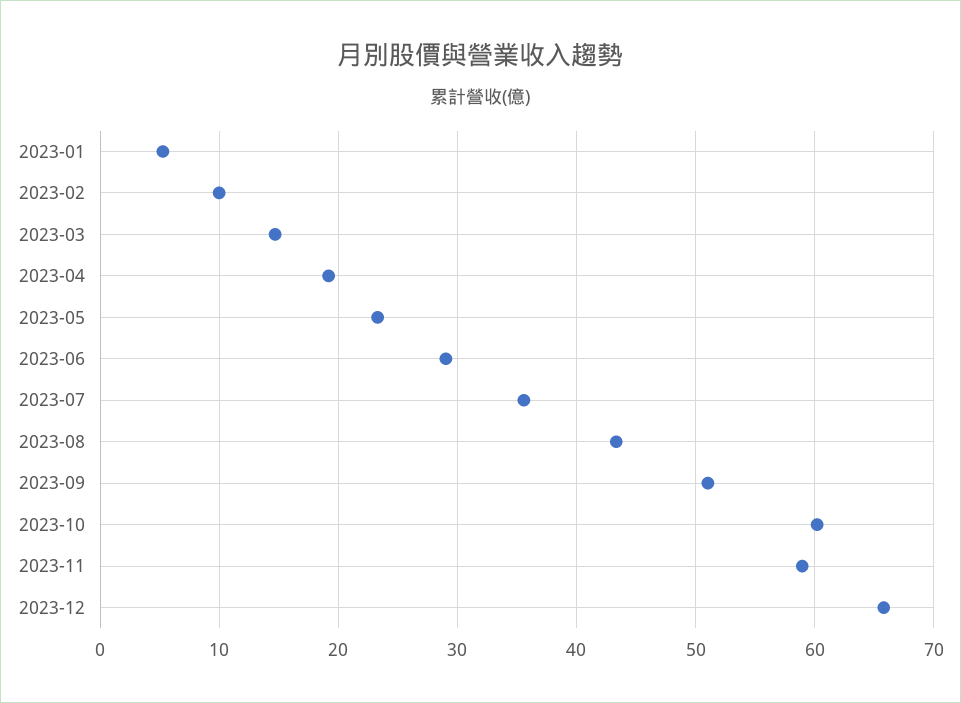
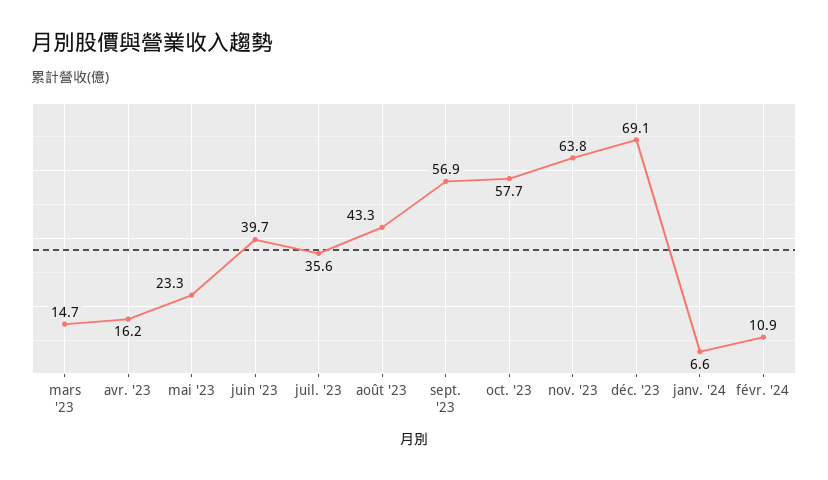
2023-01: 5 -> none
2023-02: 10 -> none
2023-04: 19 -> 16.2
2023-06: 29 -> 39.7
2023-09: 51 -> 56.9
2023-10: 60 -> 57.7
2023-11: 59 -> 63.8
2023-12: 66 -> 69.1
janv. '24: none -> 6.6
févr. '24: none -> 10.9

